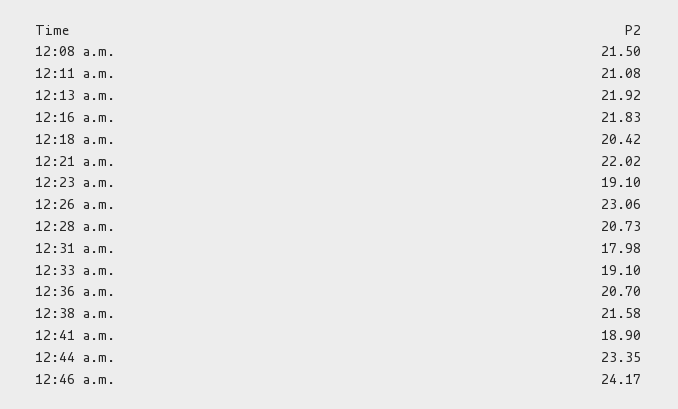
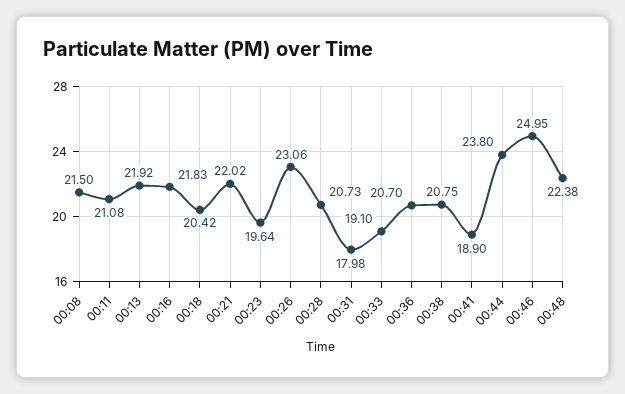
12:23 a.m.: 19.1 -> 19.64
12:38 a.m.: 21.58 -> 20.75
12:44 a.m.: 23.35 -> 23.8
12:46 a.m.: 24.17 -> 24.95
00:48: none -> 22.38

